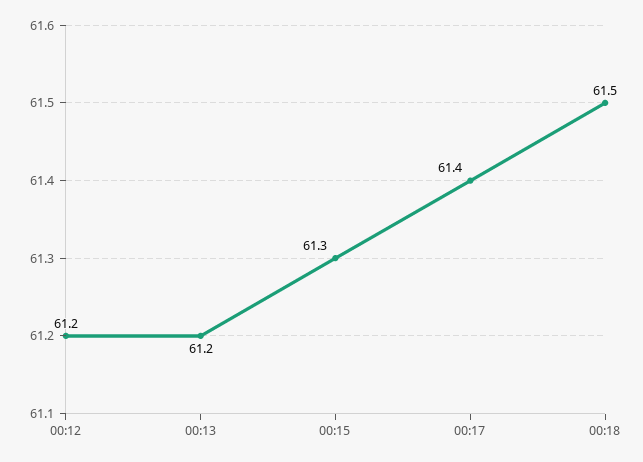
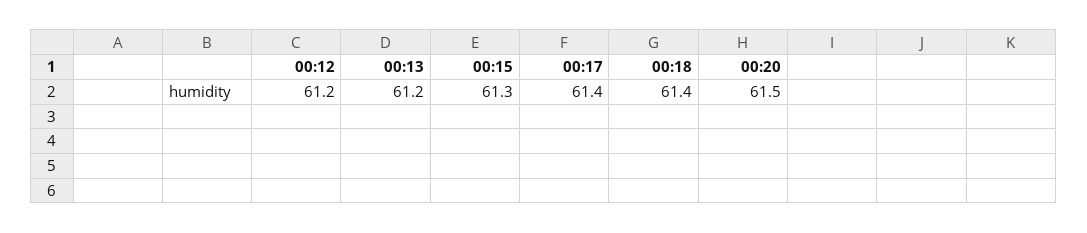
00:18: 61.5 -> 61.4
00:20: none -> 61.5

